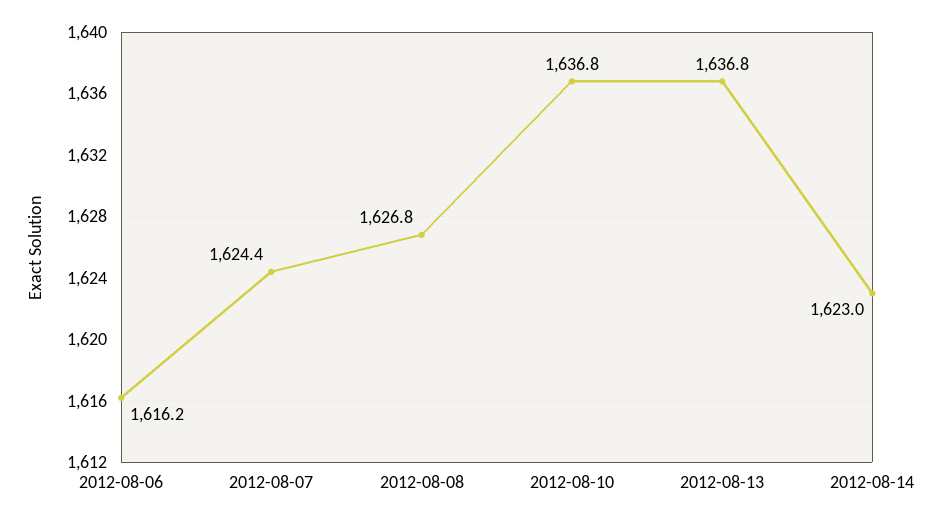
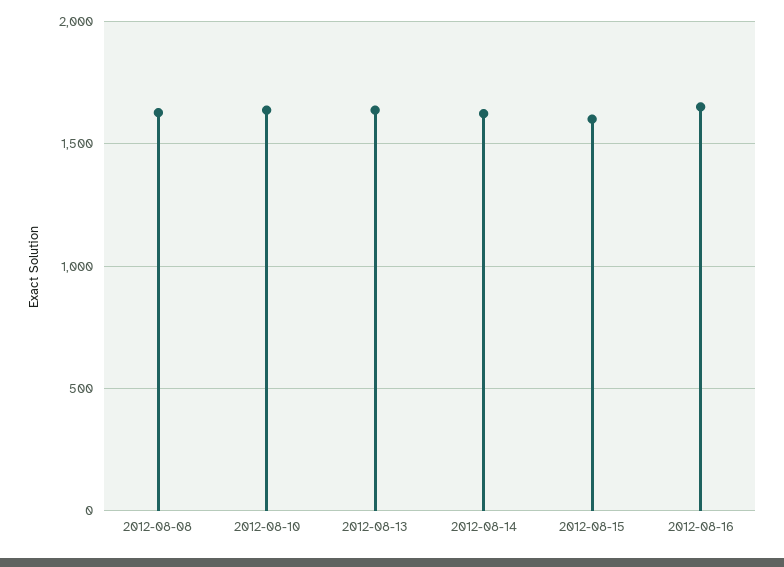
2012-08-06: 1616.2 -> none
2012-08-07: 1624.4 -> none
2012-08-15: none -> 1600
2012-08-16: none -> 1650

